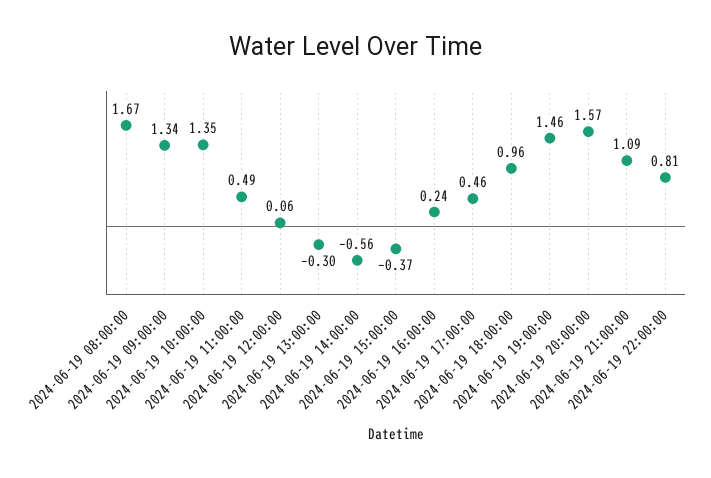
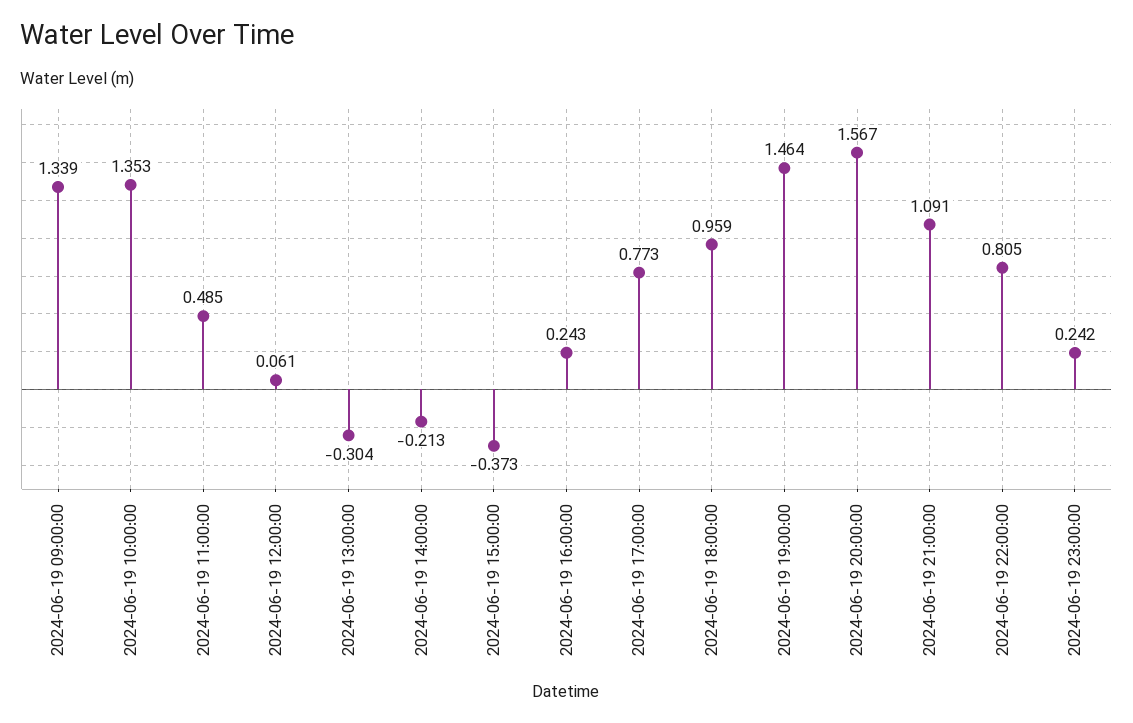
2024-06-19 08:00:00: 1.67 -> none
2024-06-19 14:00:00: -0.56 -> -0.213
2024-06-19 17:00:00: 0.46 -> 0.773
2024-06-19 23:00:00: none -> 0.242

